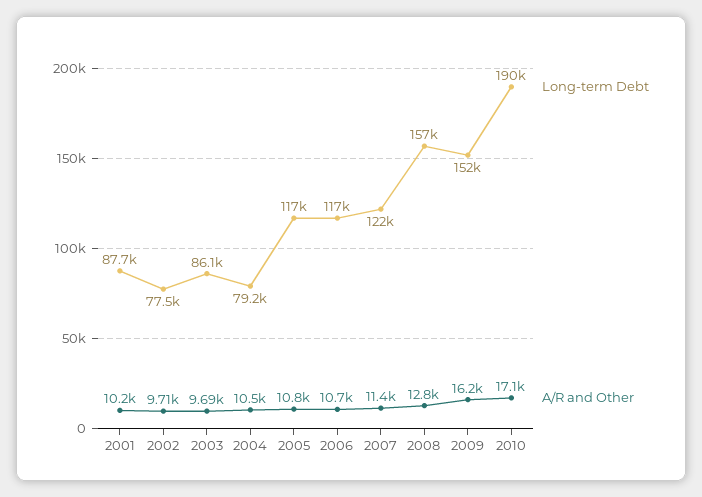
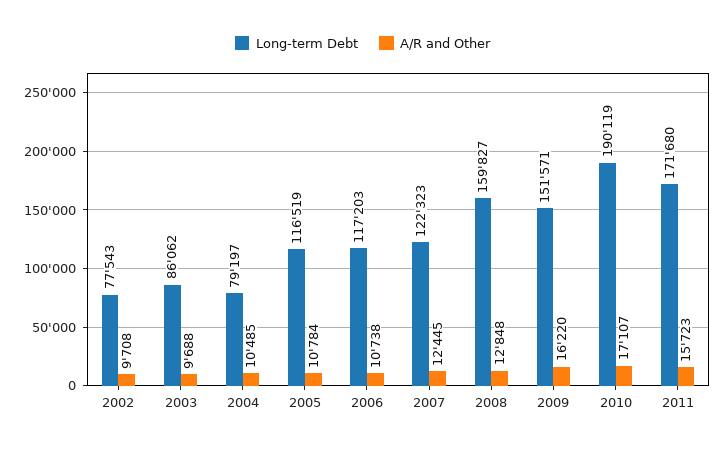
Long-term Debt, 2001: 87700 -> none
A/R and Other, 2001: 10200 -> none
A/R and Other, 2007: 11400 -> 12445
Long-term Debt, 2008: 157000 -> 159827
Long-term Debt, 2011: none -> 171680
A/R and Other, 2011: none -> 15723

